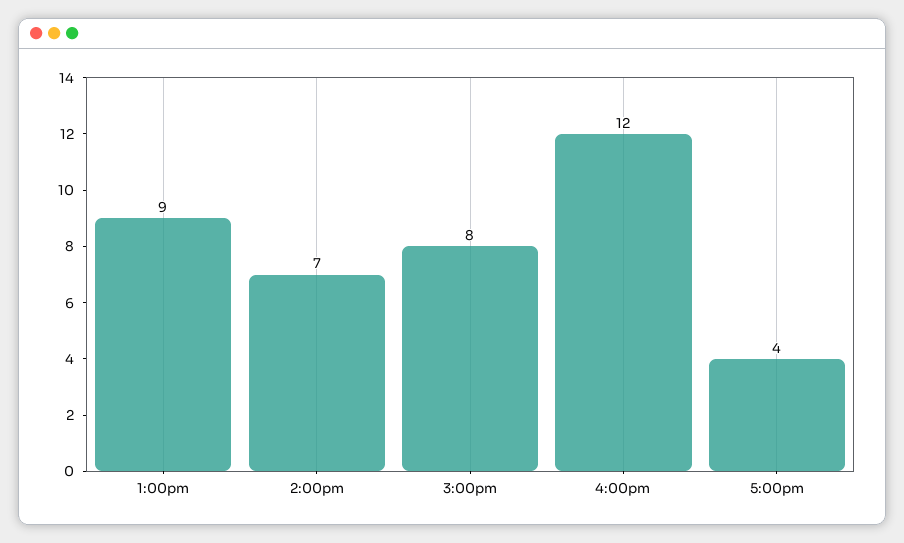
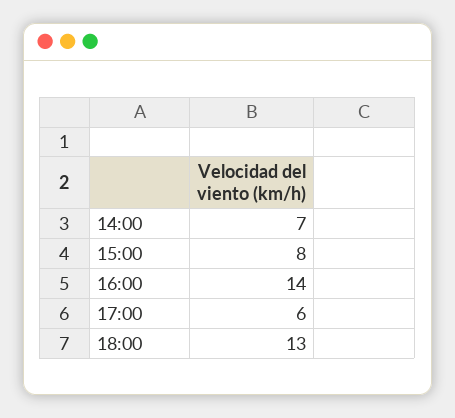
1:00pm: 9 -> none
4:00pm: 12 -> 14
5:00pm: 4 -> 6
18:00: none -> 13

